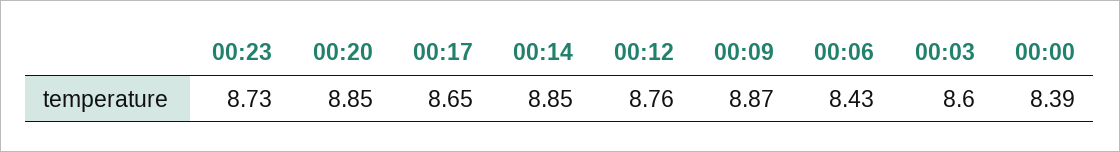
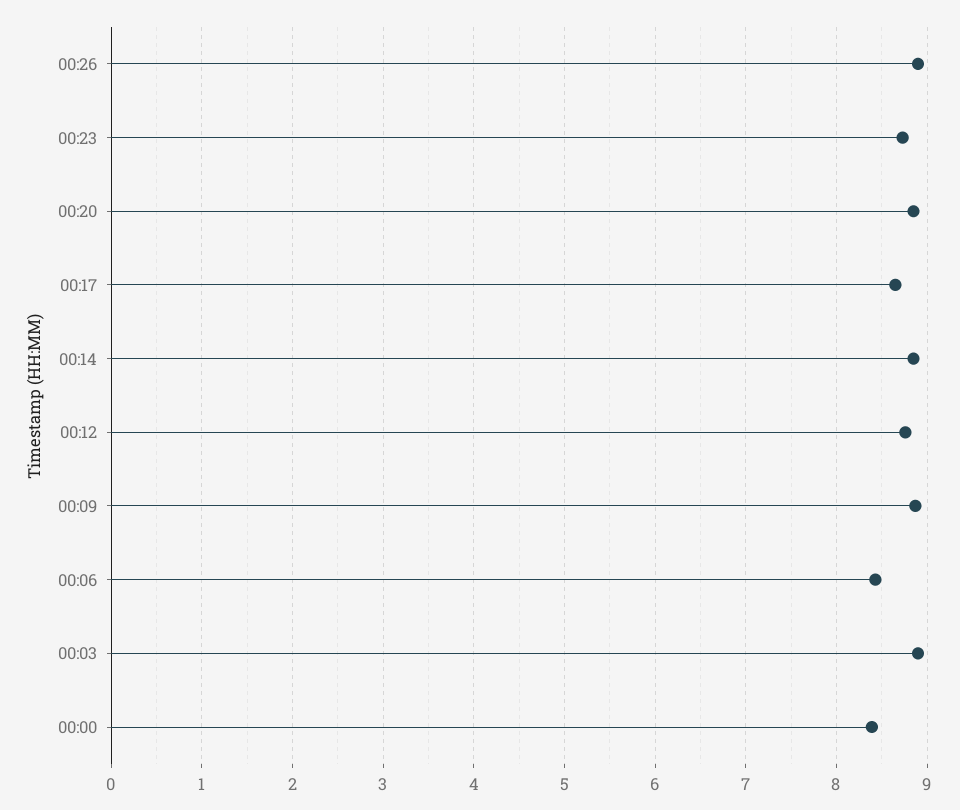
00:03: 8.6 -> 8.9
00:26: none -> 8.9

